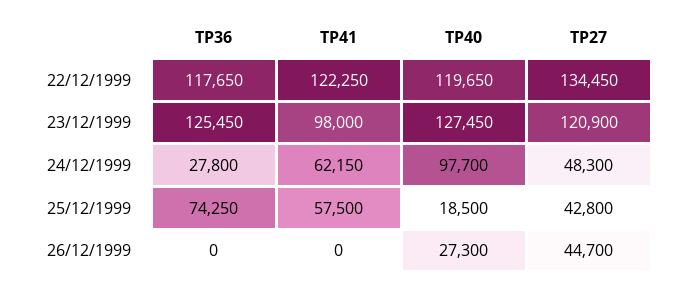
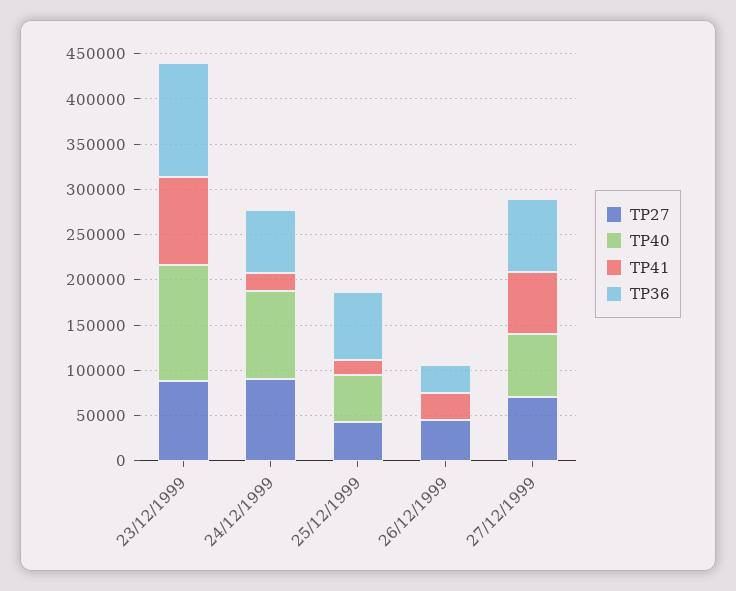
TP36, 22/12/1999: 117650 -> none
TP41, 22/12/1999: 122250 -> none
TP40, 22/12/1999: 119650 -> none
TP27, 22/12/1999: 134450 -> none
TP27, 23/12/1999: 120900 -> 90000
TP36, 24/12/1999: 27800 -> 70000
TP41, 24/12/1999: 62150 -> 20000
TP27, 24/12/1999: 48300 -> 90000
TP41, 25/12/1999: 57500 -> 20000
TP40, 25/12/1999: 18500 -> 50000
TP36, 26/12/1999: 0 -> 30000
TP41, 26/12/1999: 0 -> 30000
TP40, 26/12/1999: 27300 -> 0
TP27, 27/12/1999: none -> 70000
TP40, 27/12/1999: none -> 70000
TP41, 27/12/1999: none -> 70000
TP36, 27/12/1999: none -> 80000

